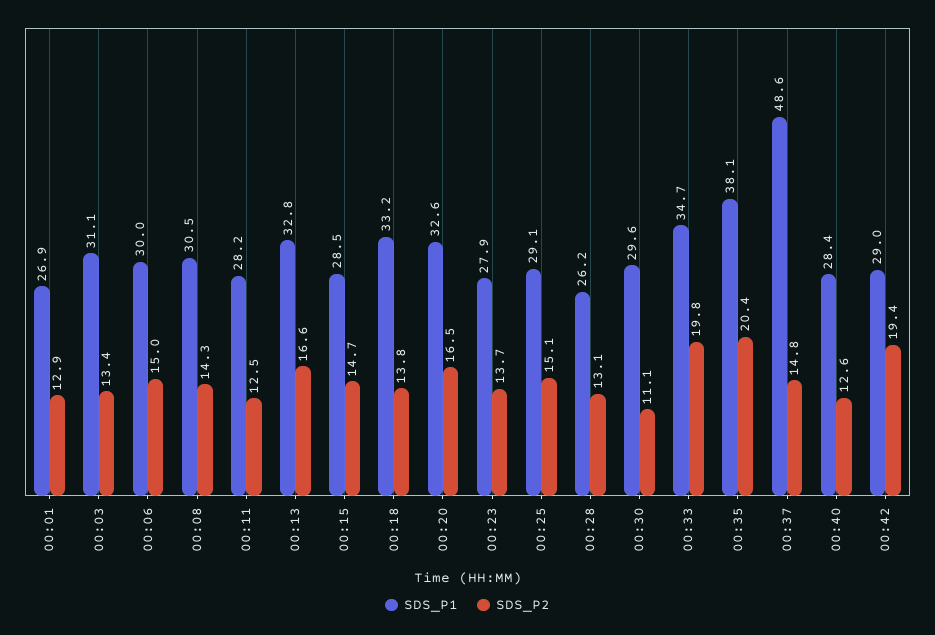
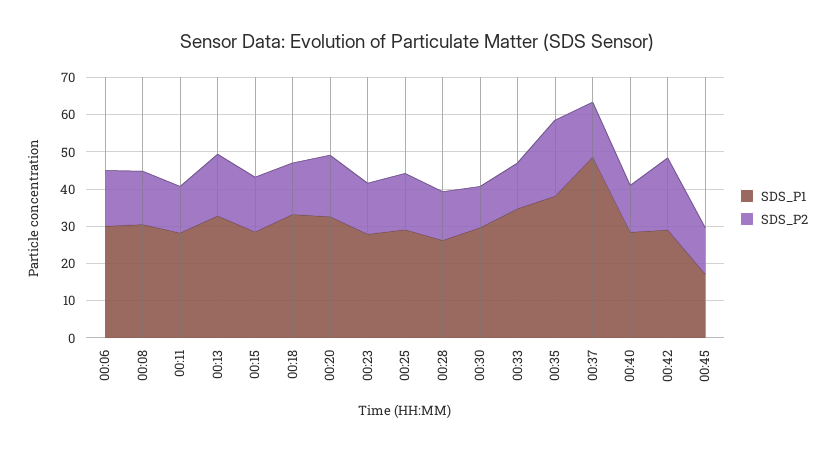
SDS_P1, 00:01: 26.9 -> none
SDS_P2, 00:01: 12.9 -> none
SDS_P1, 00:03: 31.1 -> none
SDS_P2, 00:03: 13.4 -> none
SDS_P2, 00:33: 19.8 -> 12.5
SDS_P1, 00:45: none -> 17.5
SDS_P2, 00:45: none -> 12.5

